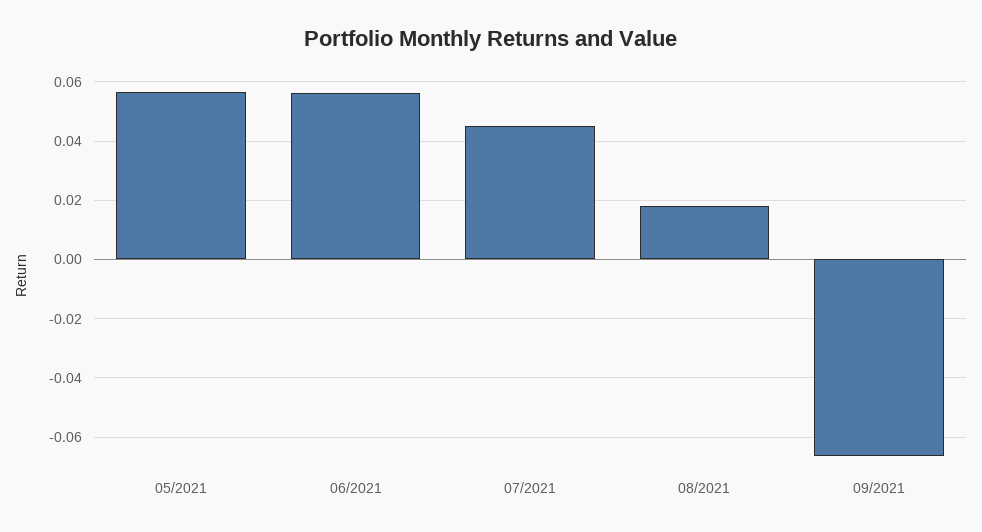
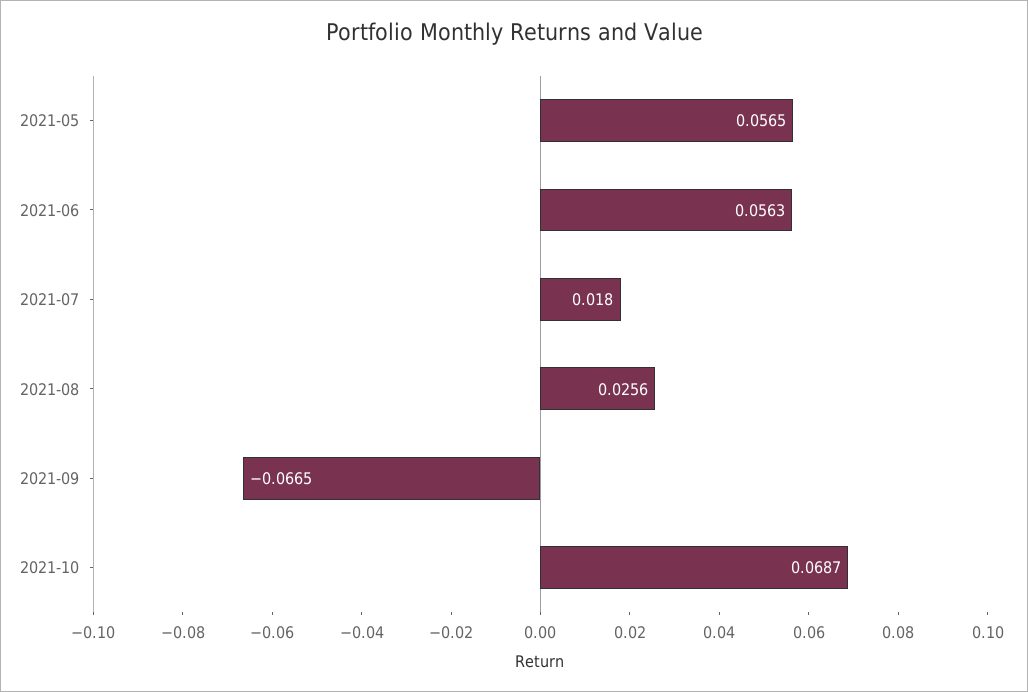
07/2021: 0.045 -> 0.018
08/2021: 0.0175 -> 0.0256
2021-10: none -> 0.0687

